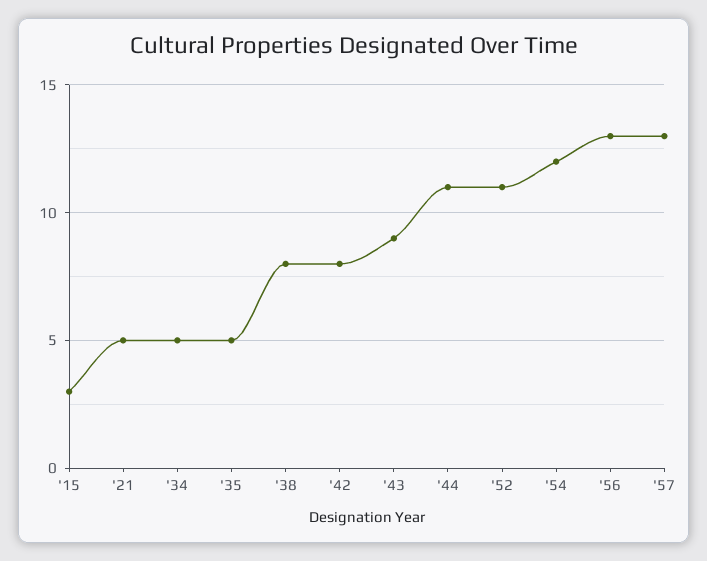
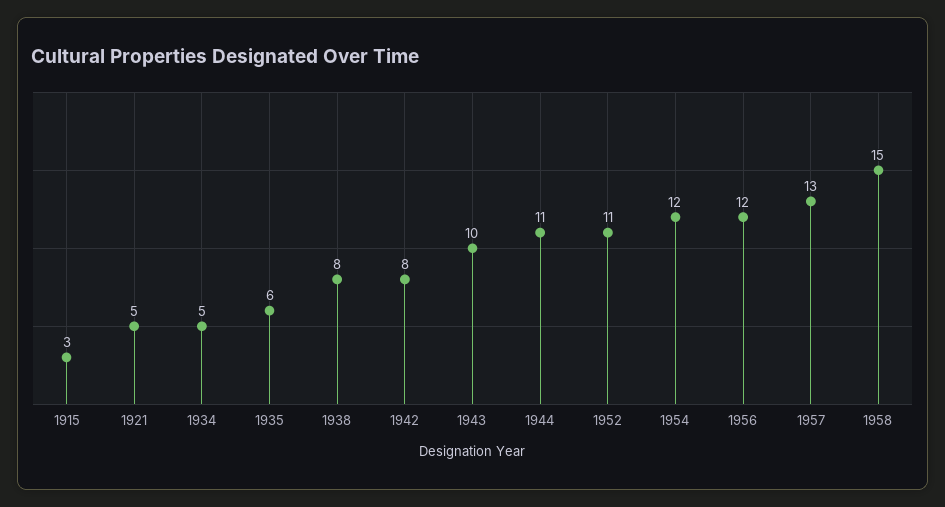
'35: 5 -> 6
'43: 9 -> 10
'56: 13 -> 12
1958: none -> 15

